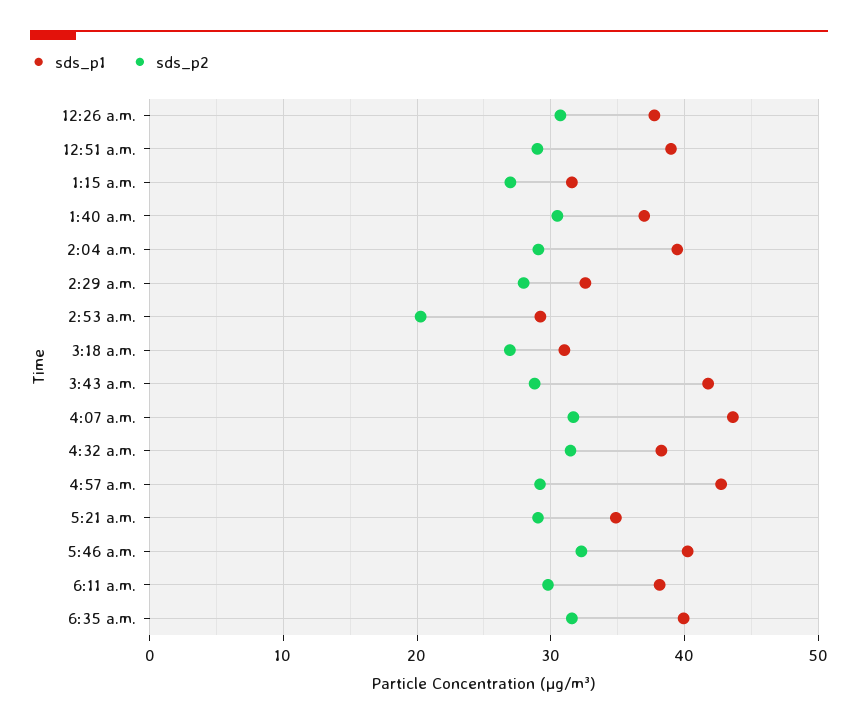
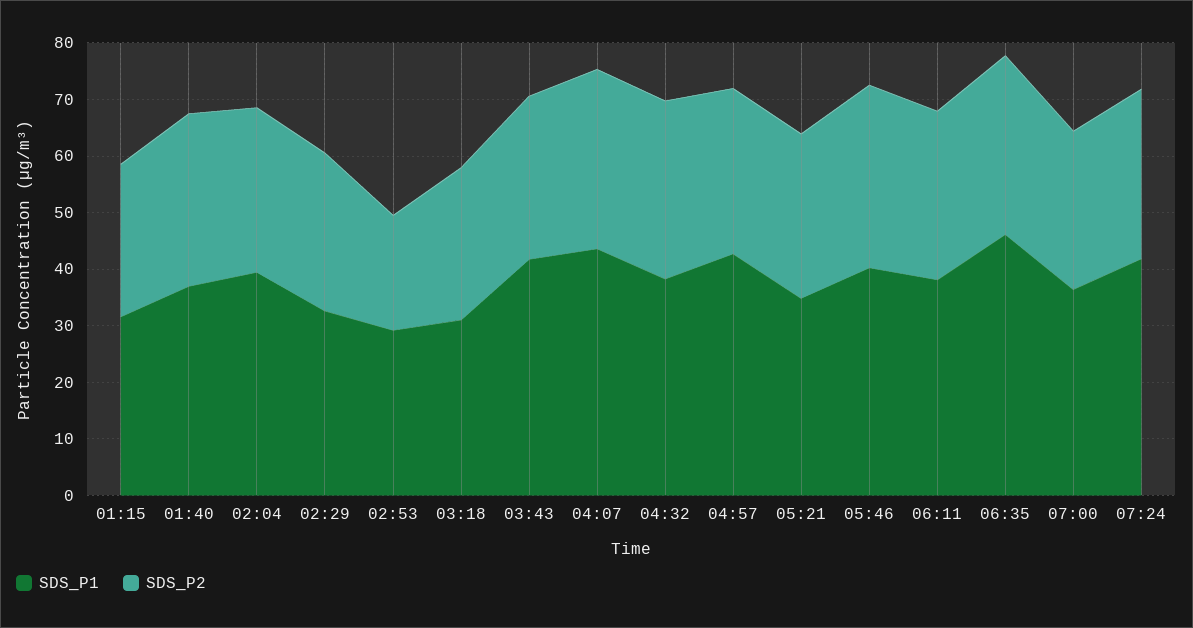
sds_p1, 12:26 a.m.: 38 -> none
sds_p2, 12:26 a.m.: 31 -> none
sds_p1, 12:51 a.m.: 39 -> none
sds_p2, 12:51 a.m.: 29 -> none
sds_p1, 6:35 a.m.: 40 -> 46
sds_p1, 07:00: none -> 36
sds_p2, 07:00: none -> 28
sds_p1, 07:24: none -> 42
sds_p2, 07:24: none -> 30

